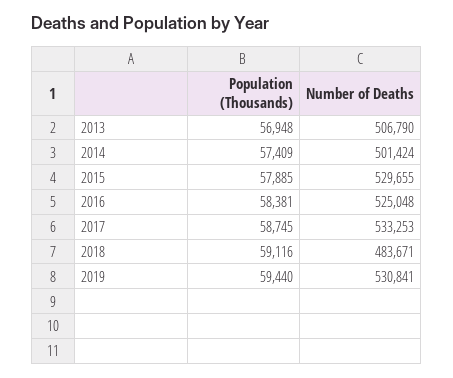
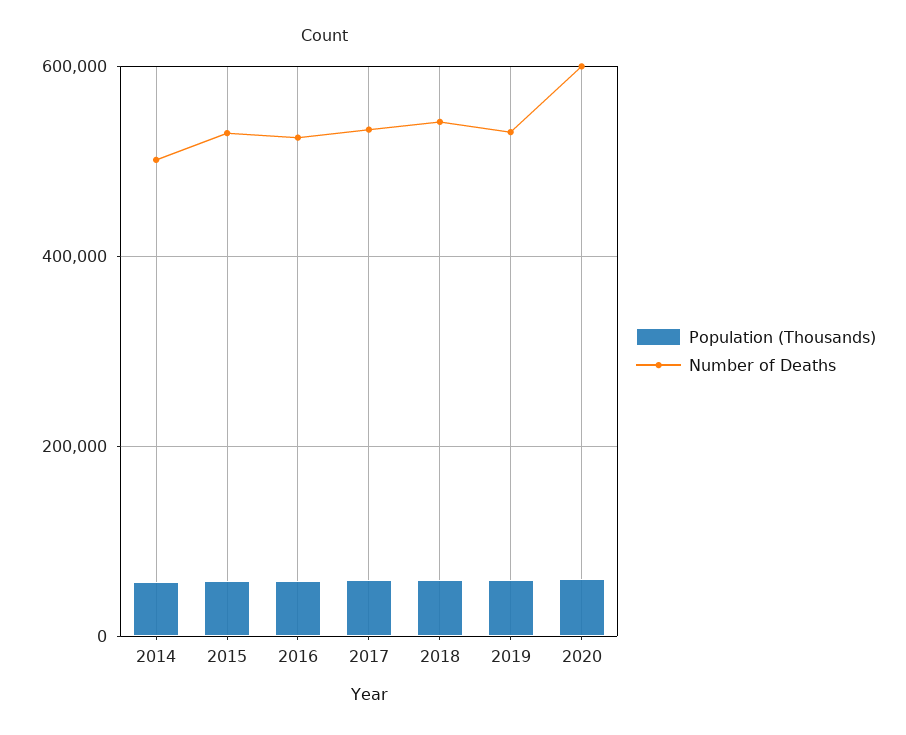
Population (Thousands), 2013: 56948 -> none
Number of Deaths, 2013: 506790 -> none
Number of Deaths, 2018: 483671 -> 540000
Population (Thousands), 2020: none -> 60000
Number of Deaths, 2020: none -> 600000

